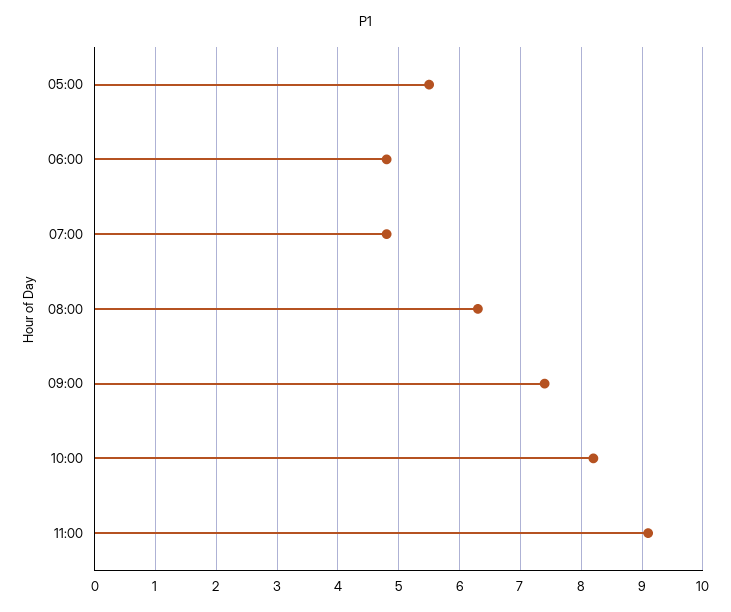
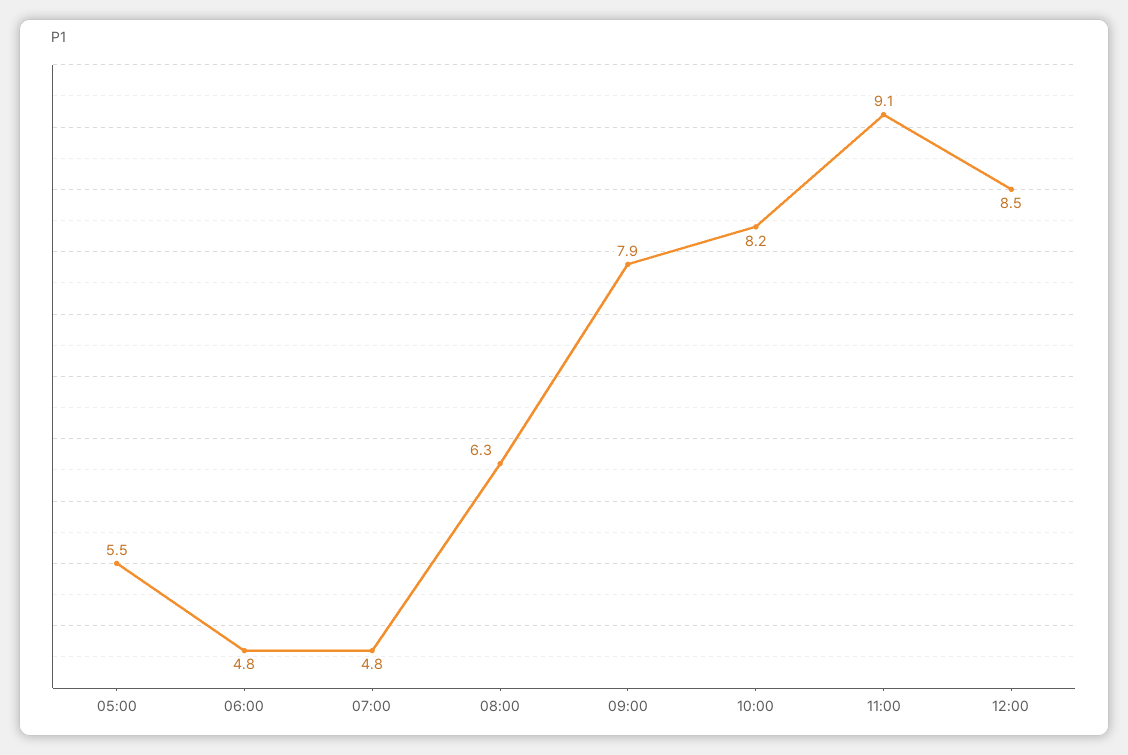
09:00: 7.4 -> 7.9
12:00: none -> 8.5

